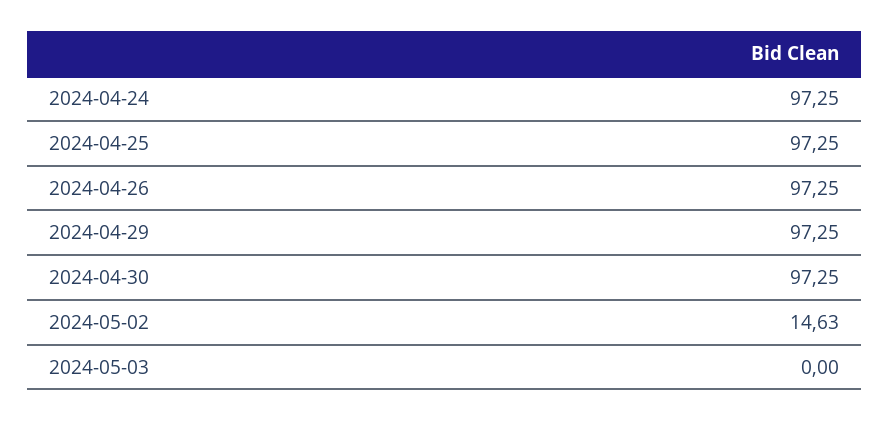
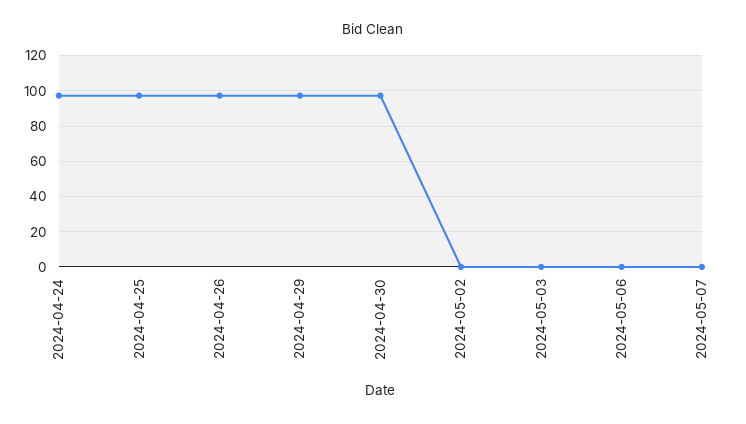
2024-05-02: 14.63 -> 0
2024-05-06: none -> 0
2024-05-07: none -> 0

